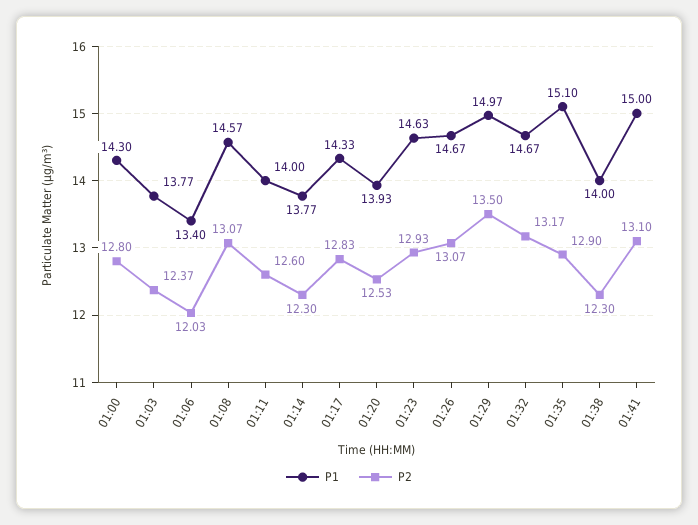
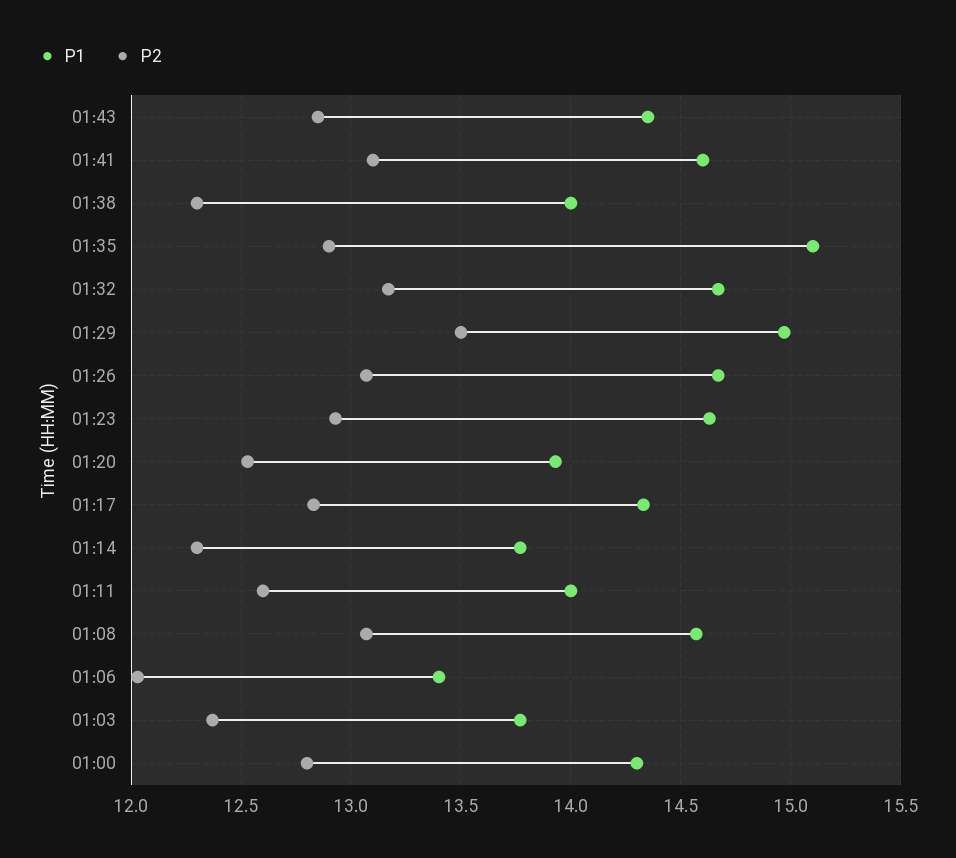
P1, 01:41: 15 -> 14.6
P1, 01:43: none -> 14.35
P2, 01:43: none -> 12.85

